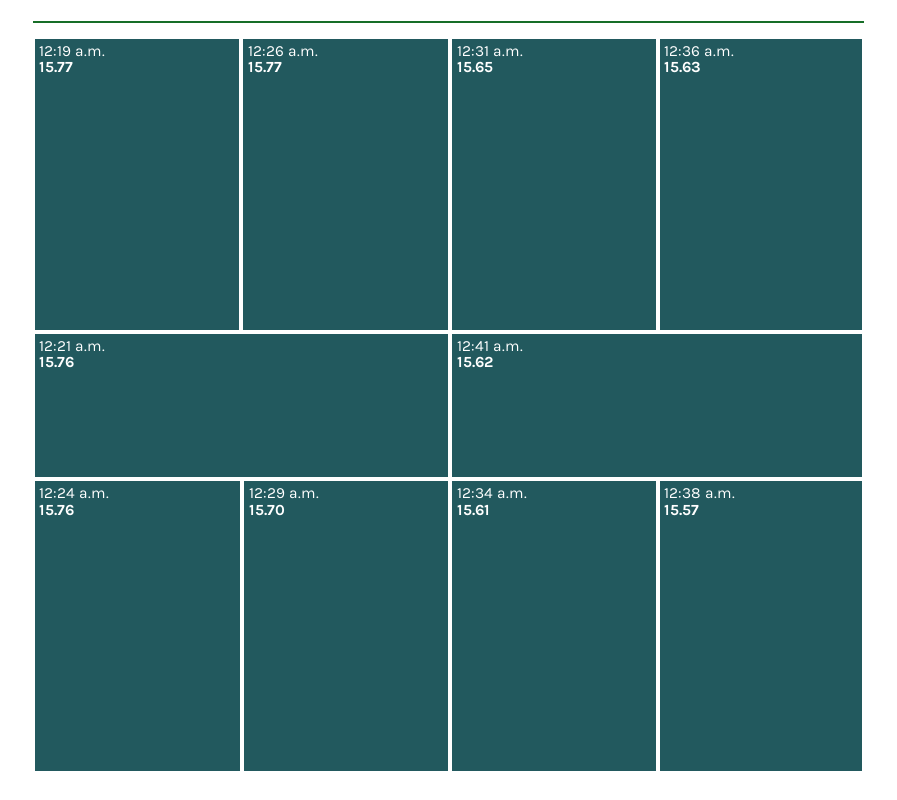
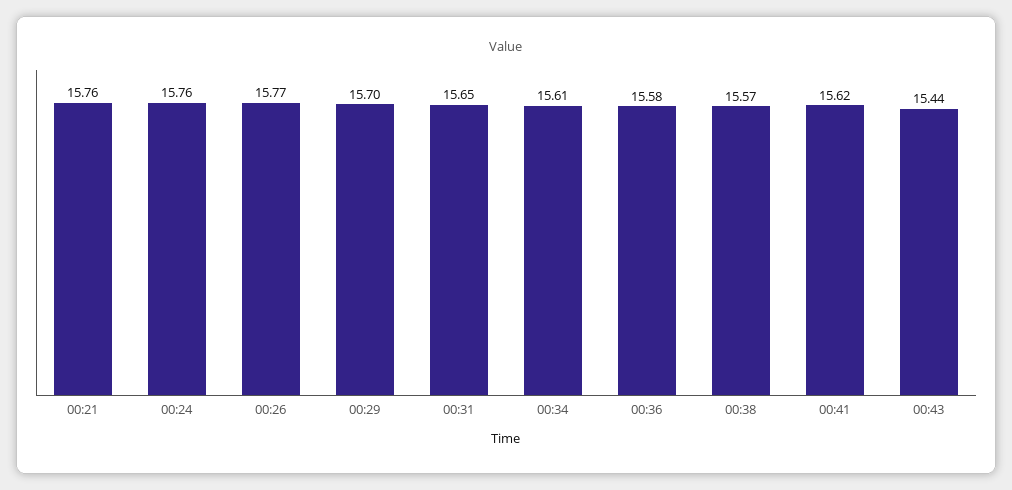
12:19 a.m.: 15.77 -> none
12:36 a.m.: 15.63 -> 15.58
00:43: none -> 15.44

